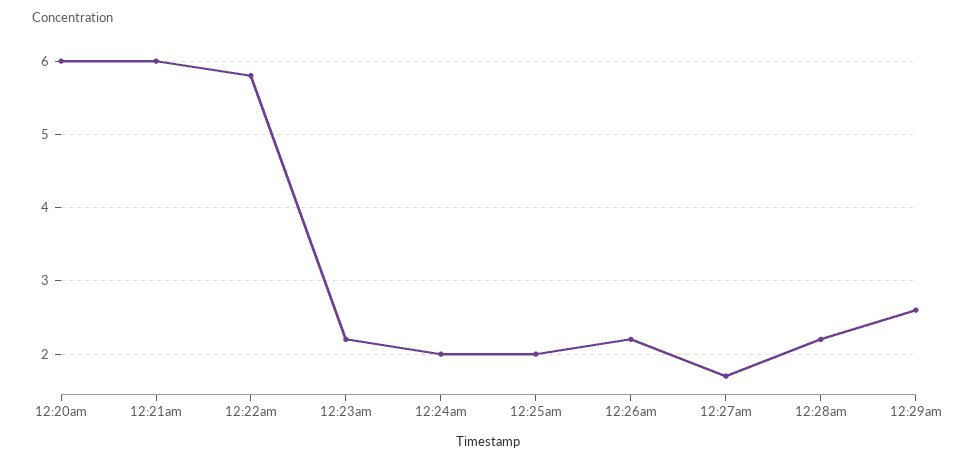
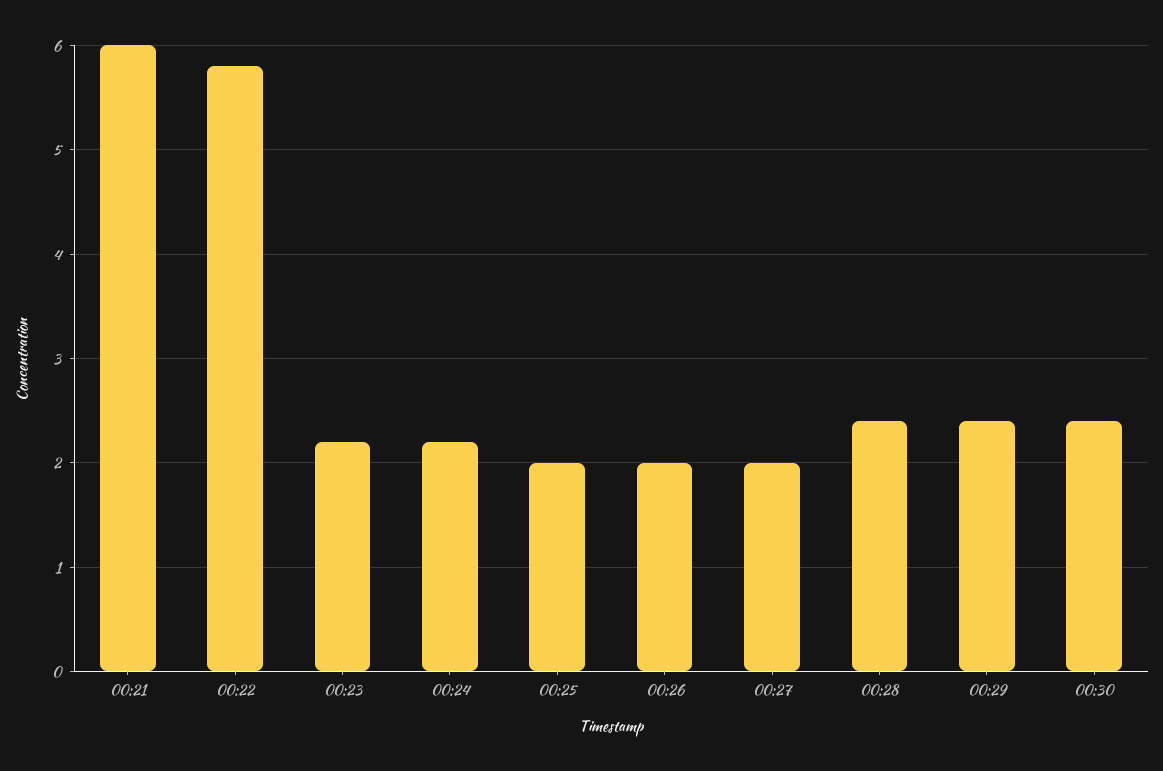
12:20am: 6 -> none
12:24am: 2 -> 2.2
12:26am: 2.2 -> 2
12:27am: 1.7 -> 2
12:28am: 2.2 -> 2.4
12:29am: 2.6 -> 2.4
00:30: none -> 2.4

